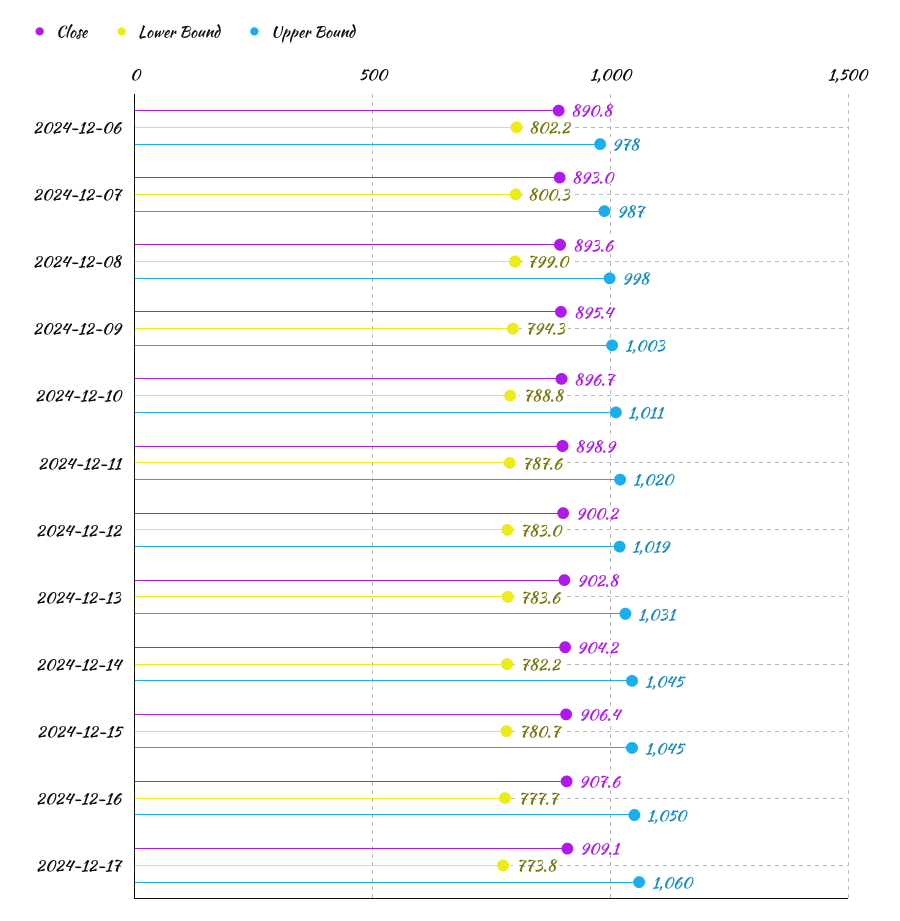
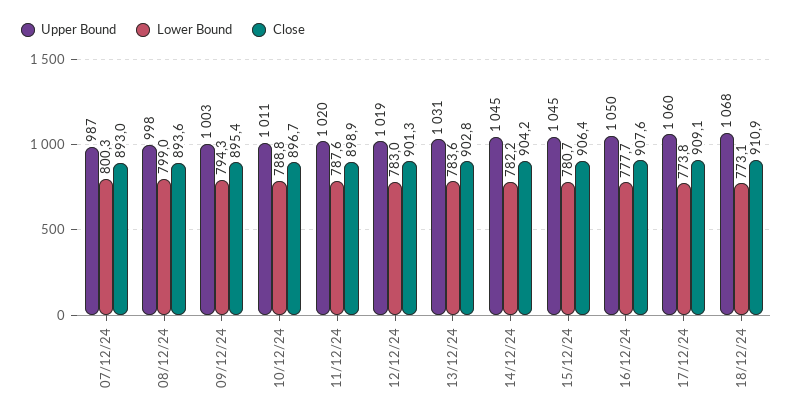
Close, 2024-12-06: 890.8 -> none
Lower Bound, 2024-12-06: 802.2 -> none
Upper Bound, 2024-12-06: 978 -> none
Close, 2024-12-12: 900.2 -> 901.3
Upper Bound, 18/12/24: none -> 1068
Lower Bound, 18/12/24: none -> 773.1
Close, 18/12/24: none -> 910.9

